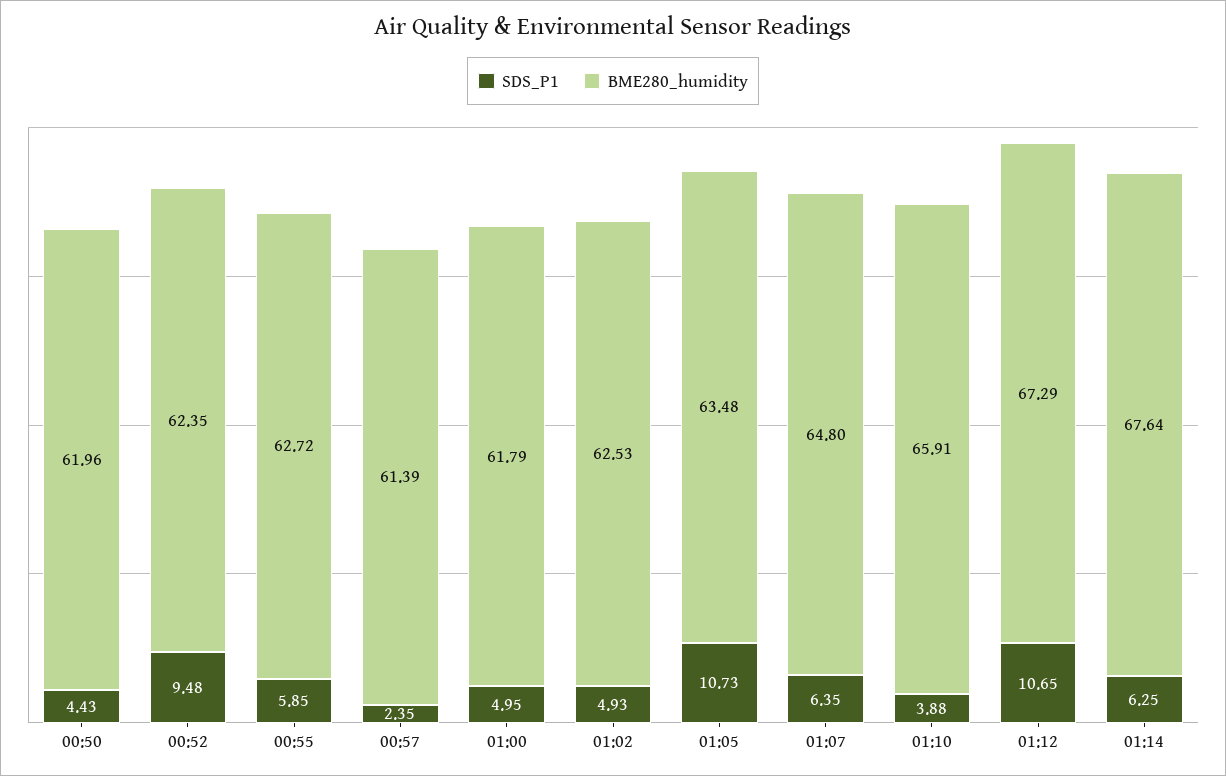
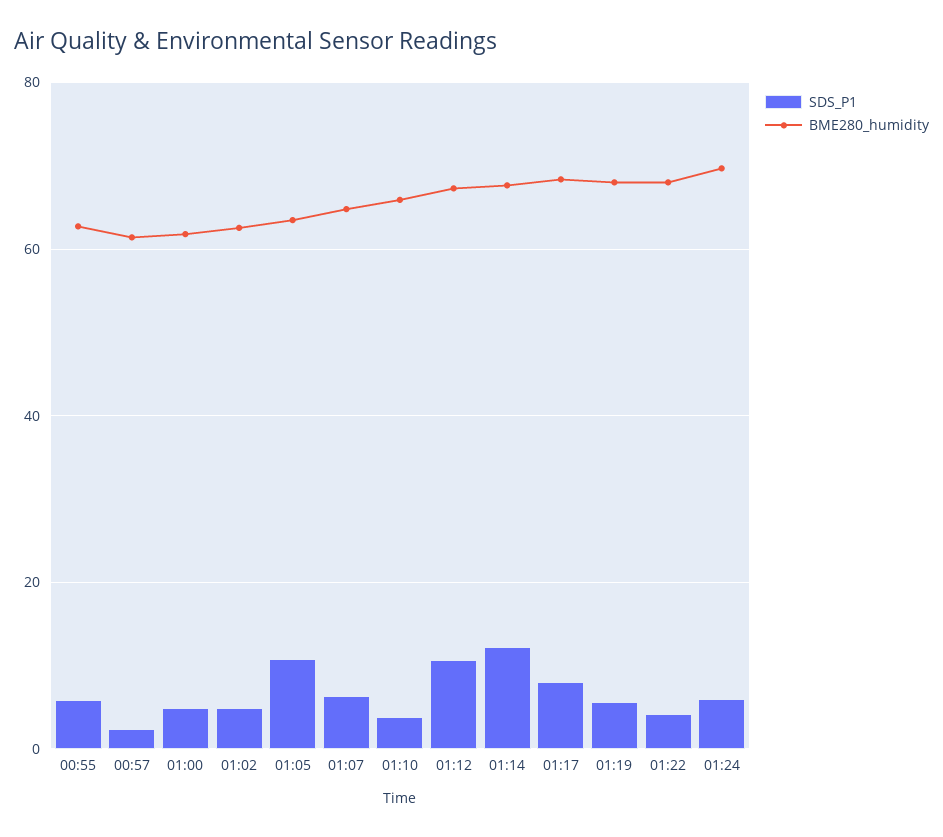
SDS_P1, 00:50: 4.43 -> none
BME280_humidity, 00:50: 61.96 -> none
SDS_P1, 00:52: 9.48 -> none
BME280_humidity, 00:52: 62.35 -> none
SDS_P1, 01:14: 6.25 -> 12
SDS_P1, 01:17: none -> 8
BME280_humidity, 01:17: none -> 68
SDS_P1, 01:19: none -> 6
BME280_humidity, 01:19: none -> 68
SDS_P1, 01:22: none -> 4
BME280_humidity, 01:22: none -> 68
SDS_P1, 01:24: none -> 6
BME280_humidity, 01:24: none -> 70

